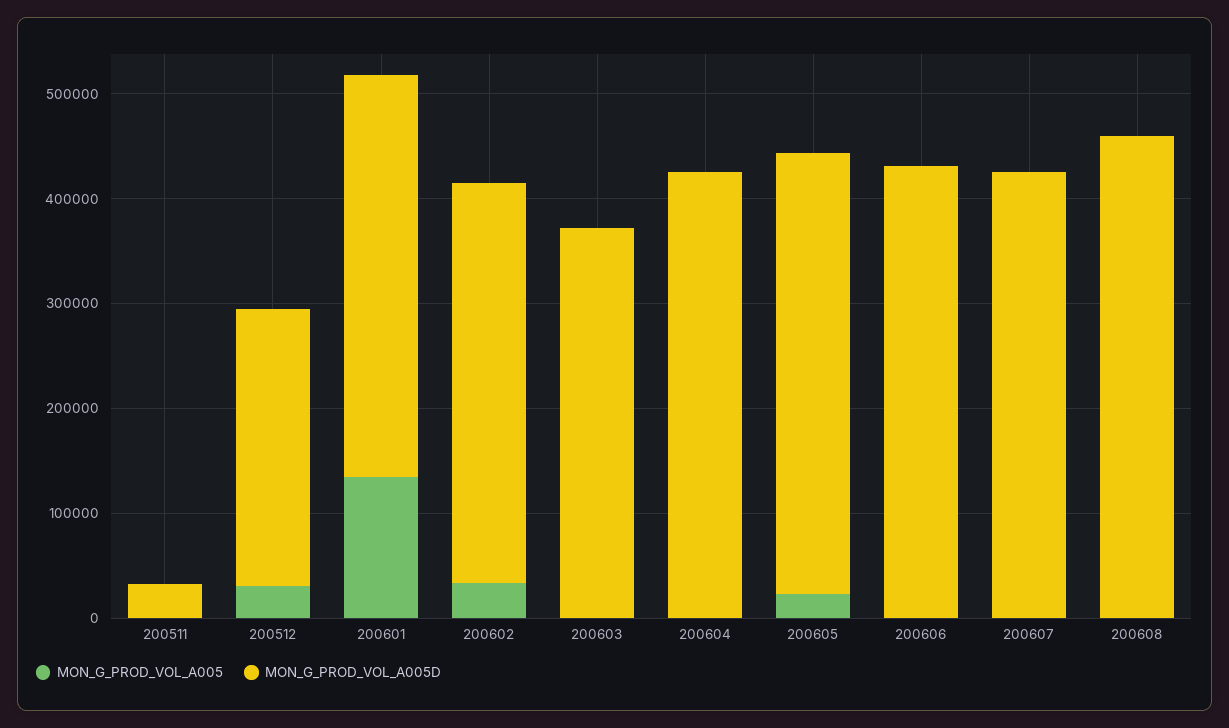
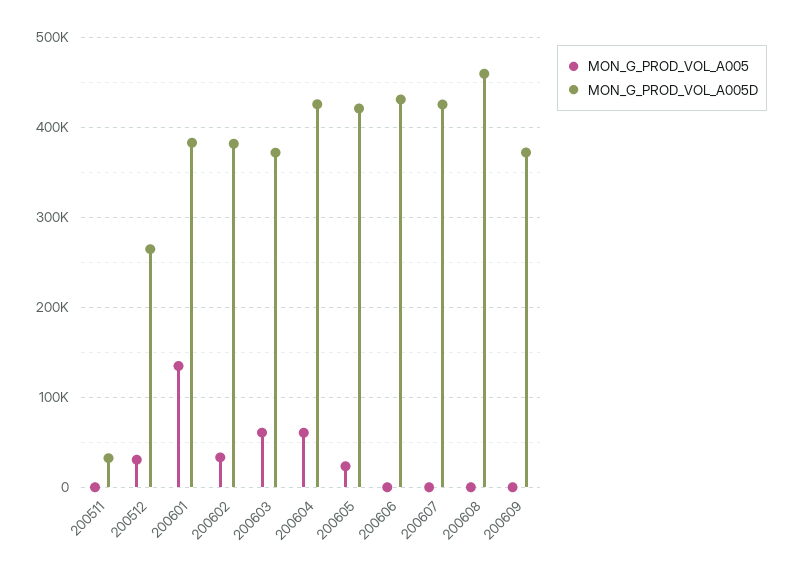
MON_G_PROD_VOL_A005, 200603: 0 -> 60000
MON_G_PROD_VOL_A005, 200604: 0 -> 60000
MON_G_PROD_VOL_A005, 200609: none -> 0
MON_G_PROD_VOL_A005D, 200609: none -> 370000

